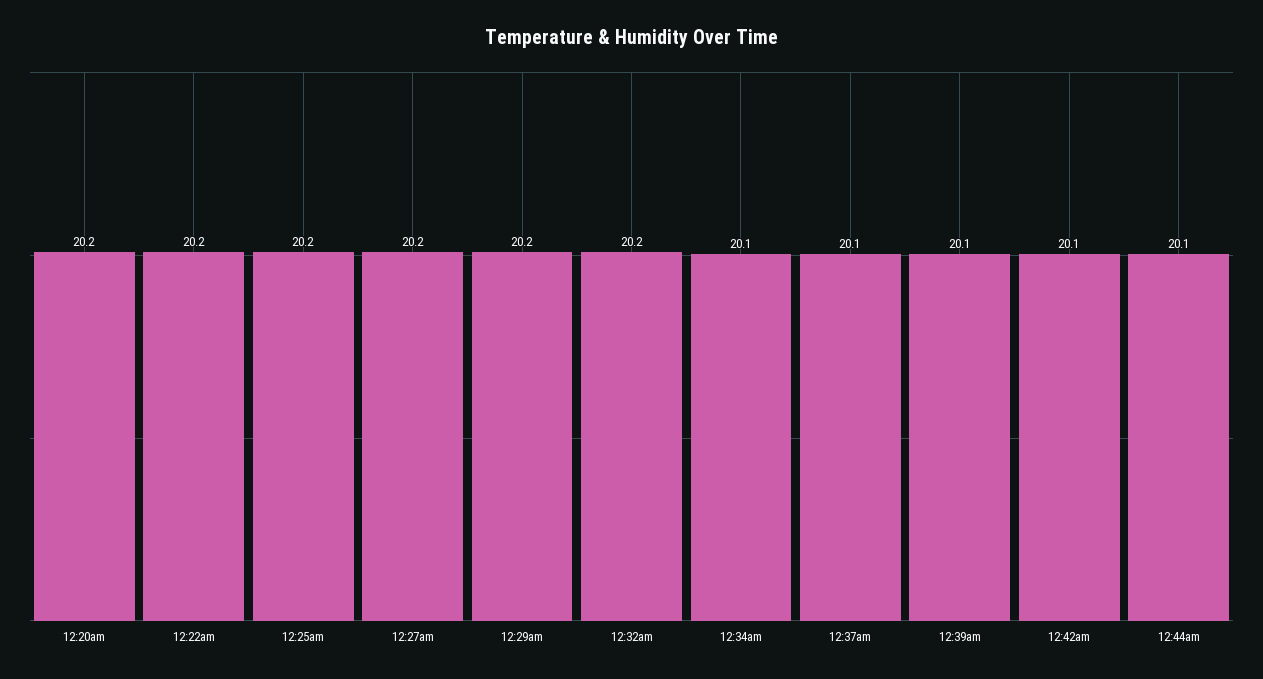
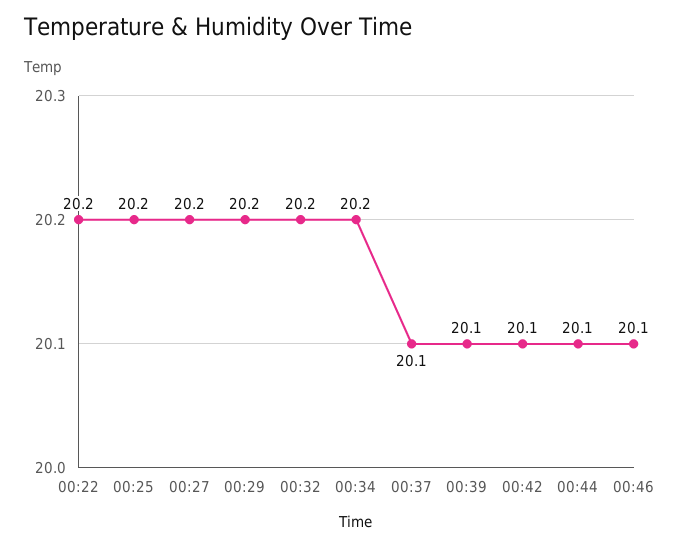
12:20am: 20.2 -> none
12:34am: 20.1 -> 20.2
00:46: none -> 20.1

